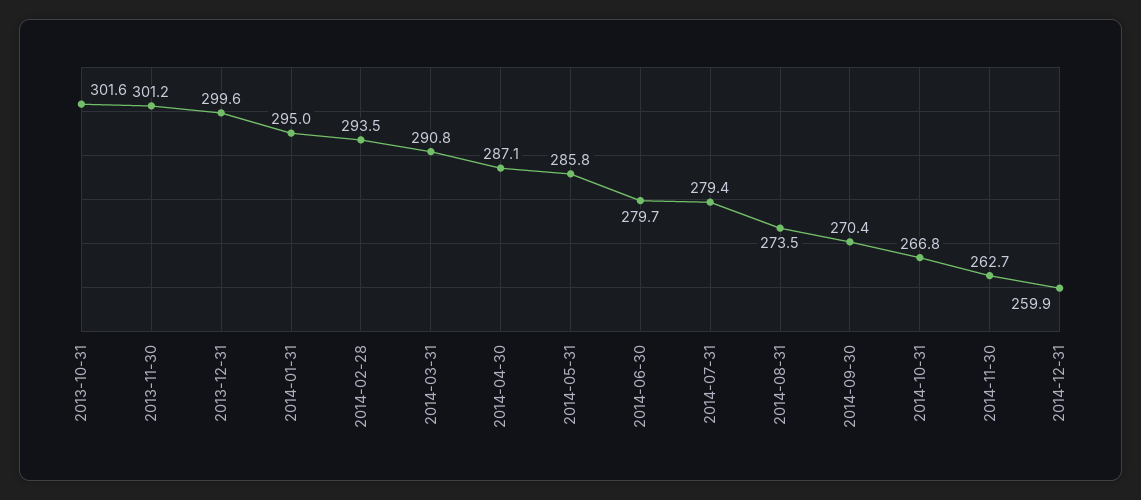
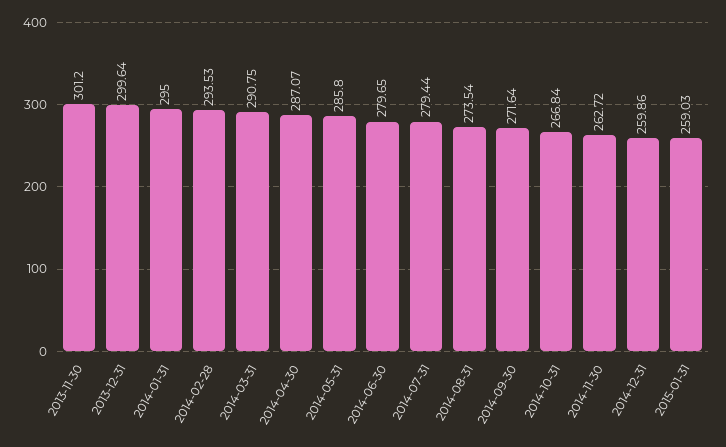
2013-10-31: 301.6 -> none
2014-09-30: 270.4 -> 271.64
2015-01-31: none -> 259.03

